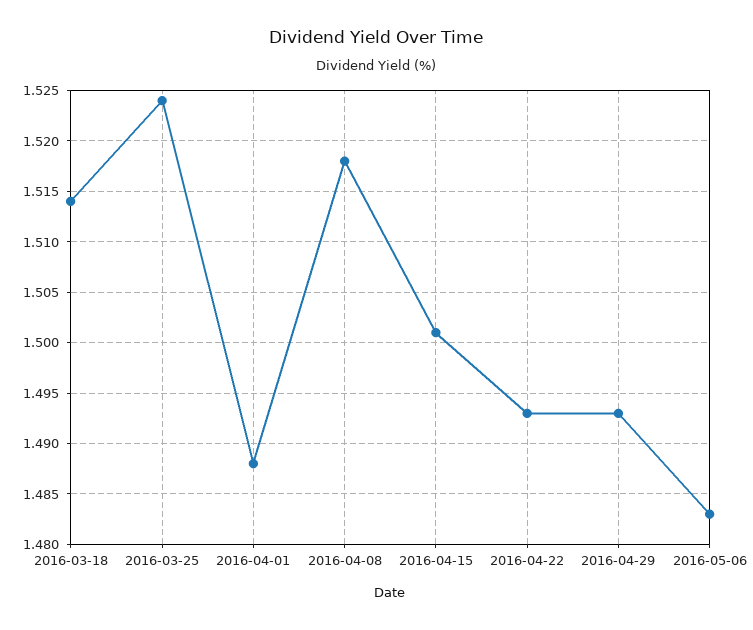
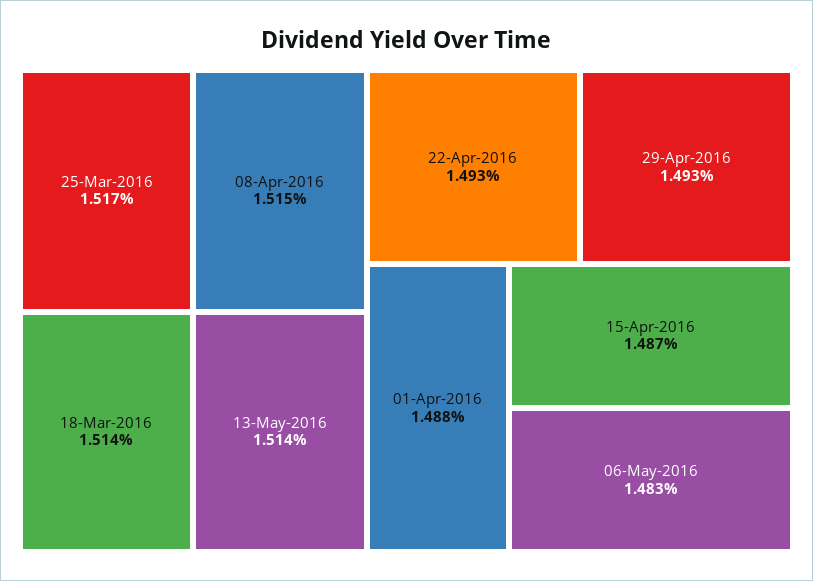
2016-03-25: 1.524 -> 1.517
2016-04-08: 1.518 -> 1.515
2016-04-15: 1.501 -> 1.487
13-May-2016: none -> 1.514

